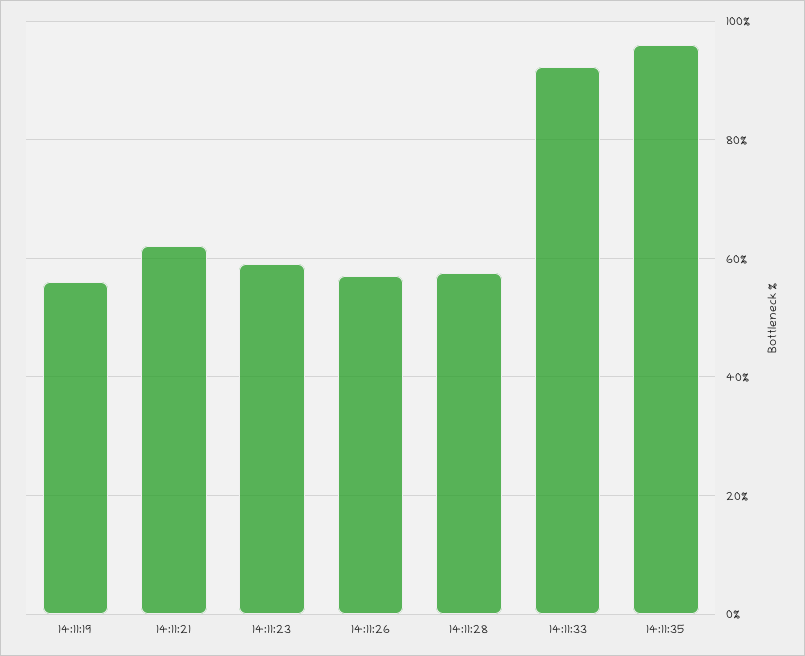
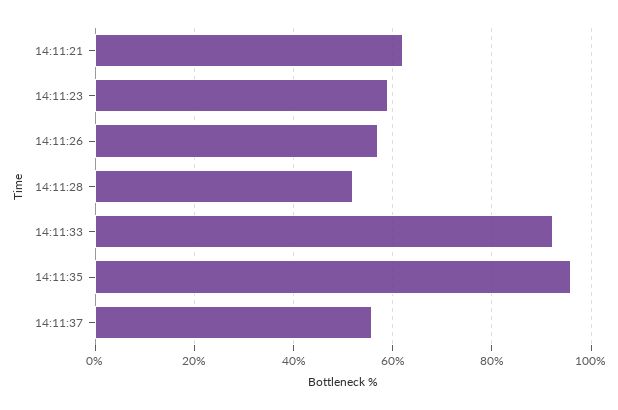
14:11:19: 56 -> none
14:11:28: 58 -> 52
14:11:37: none -> 56

